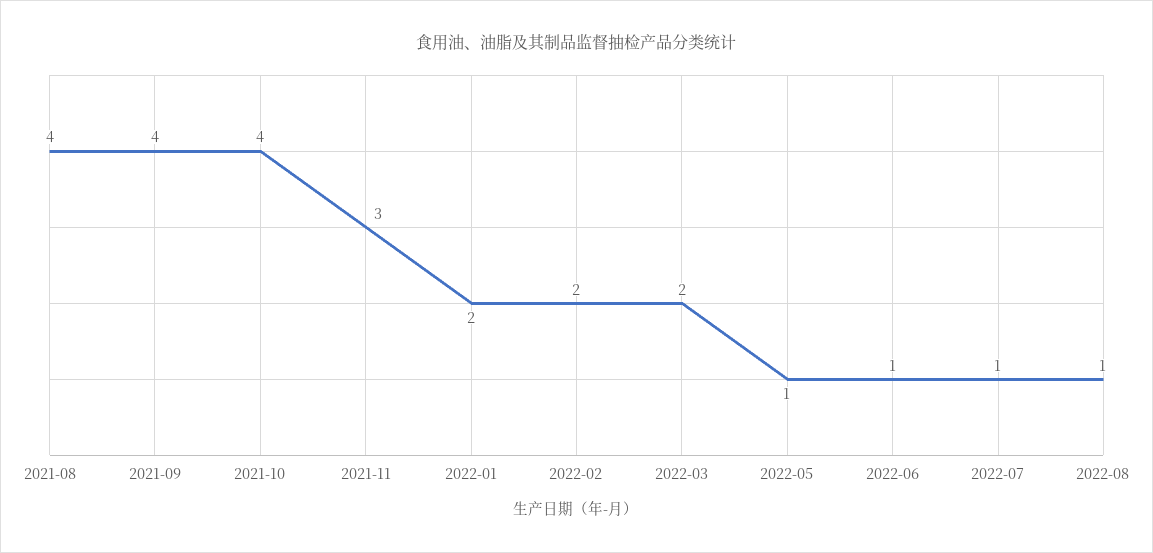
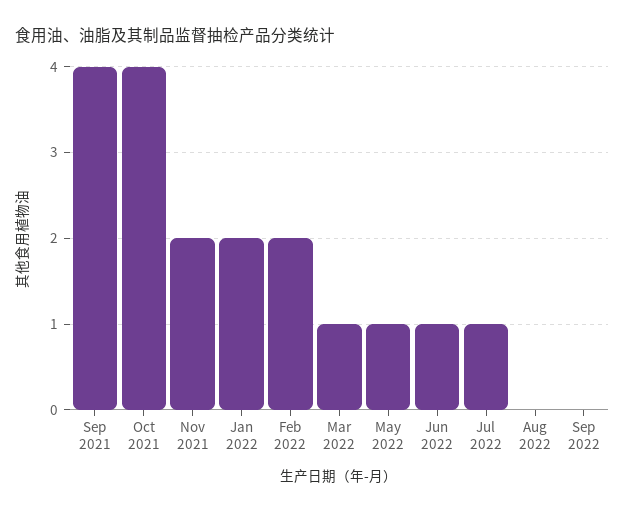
2021-08: 4 -> none
2021-11: 3 -> 2
2022-03: 2 -> 1
2022-08: 1 -> 0
Sep 2022: none -> 0

